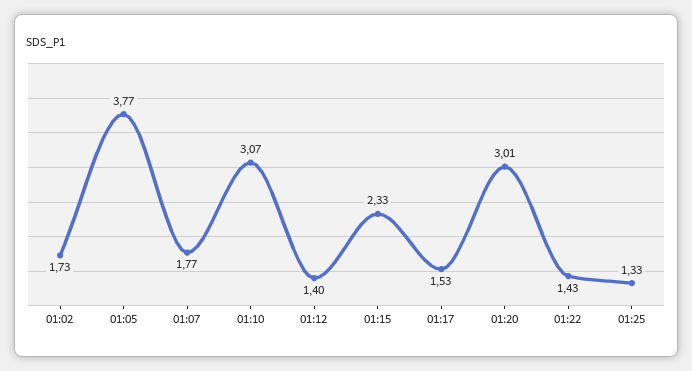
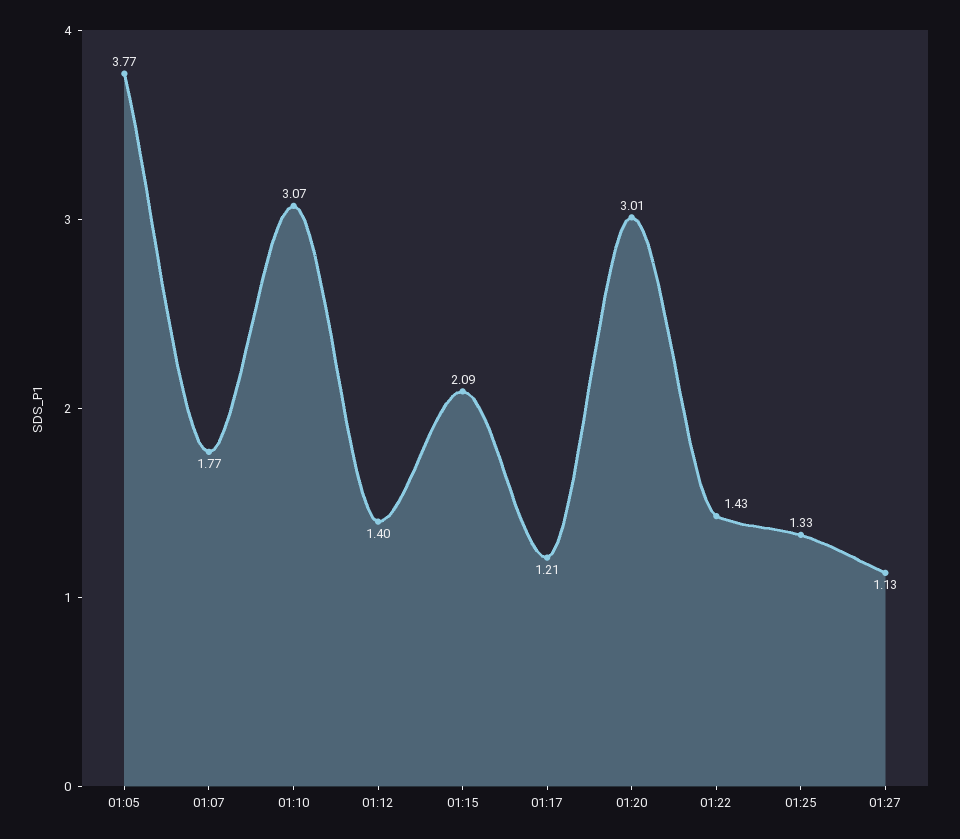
01:02: 1.73 -> none
01:15: 2.33 -> 2.09
01:17: 1.53 -> 1.21
01:27: none -> 1.13

